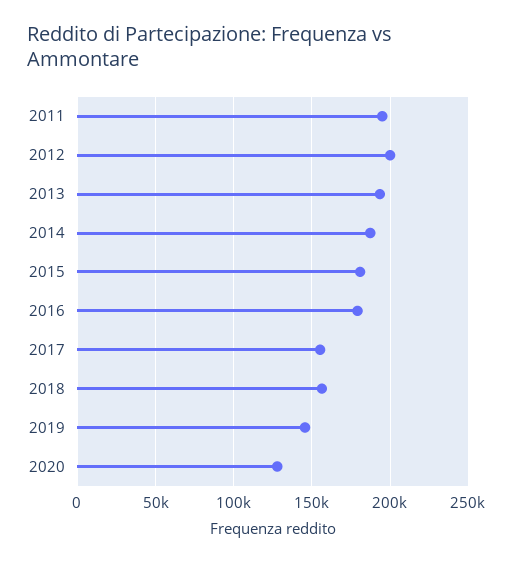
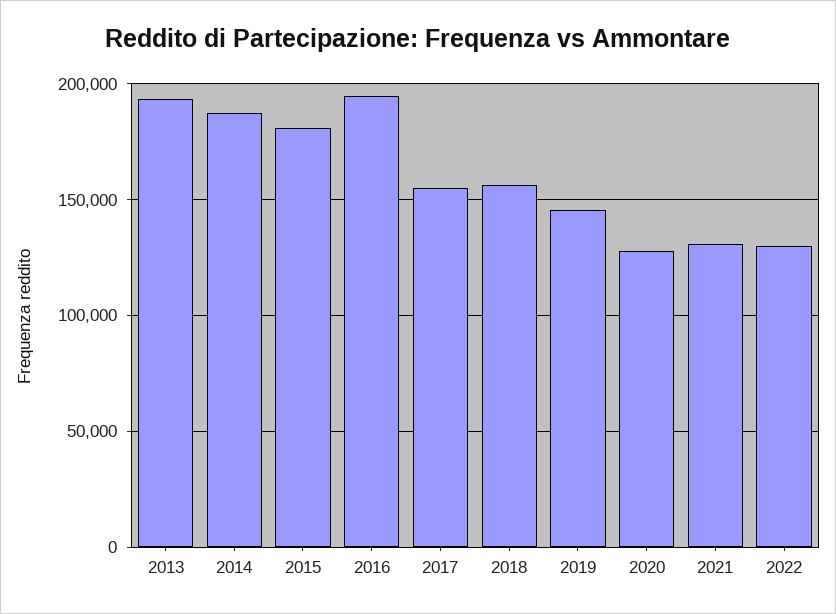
2011: 195000 -> none
2012: 200000 -> none
2016: 180000 -> 195000
2021: none -> 130000
2022: none -> 130000

